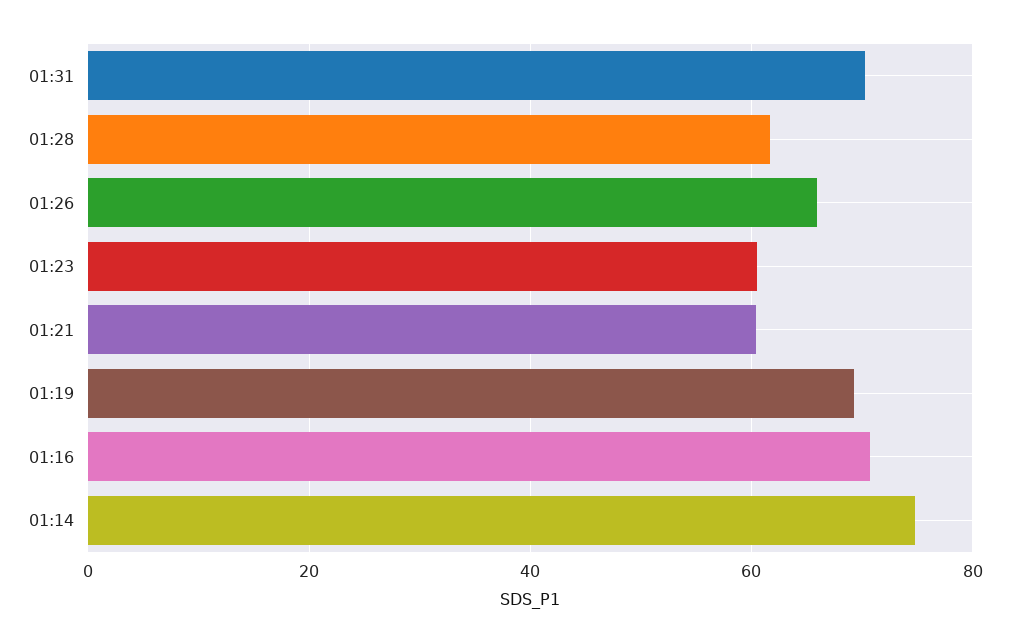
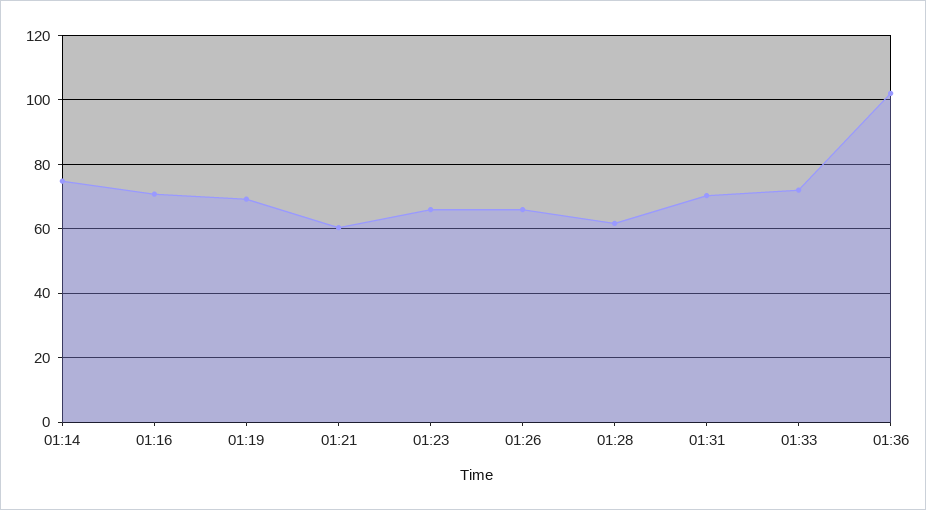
01:23: 60 -> 66
01:33: none -> 72
01:36: none -> 102

